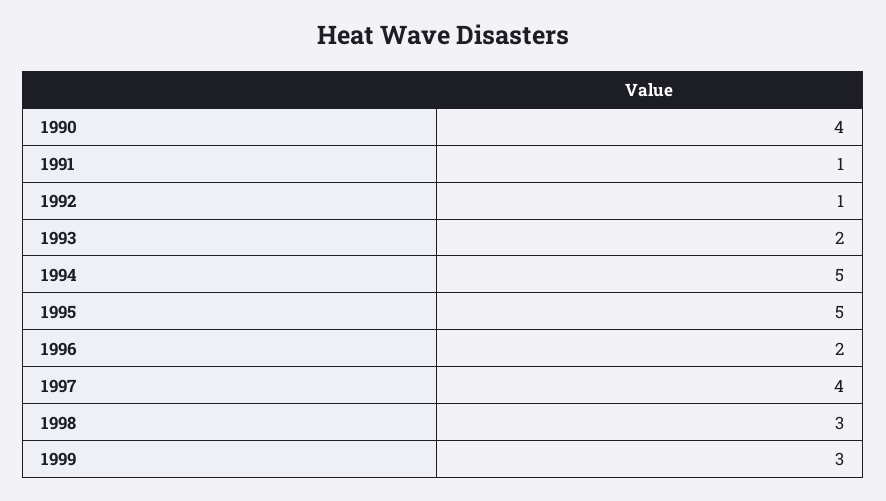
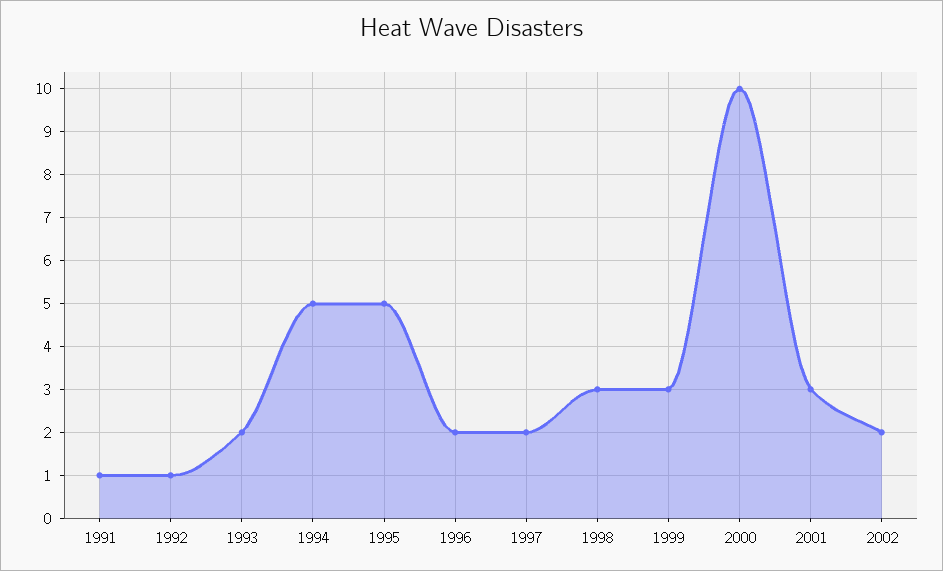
1990: 4 -> none
1997: 4 -> 2
2000: none -> 10
2001: none -> 3
2002: none -> 2

